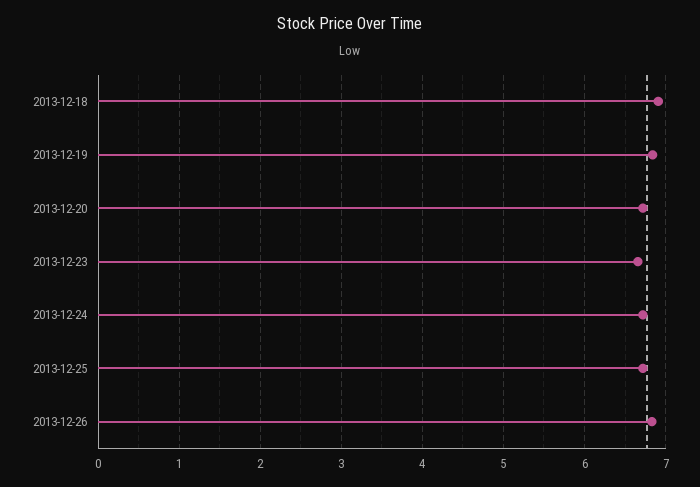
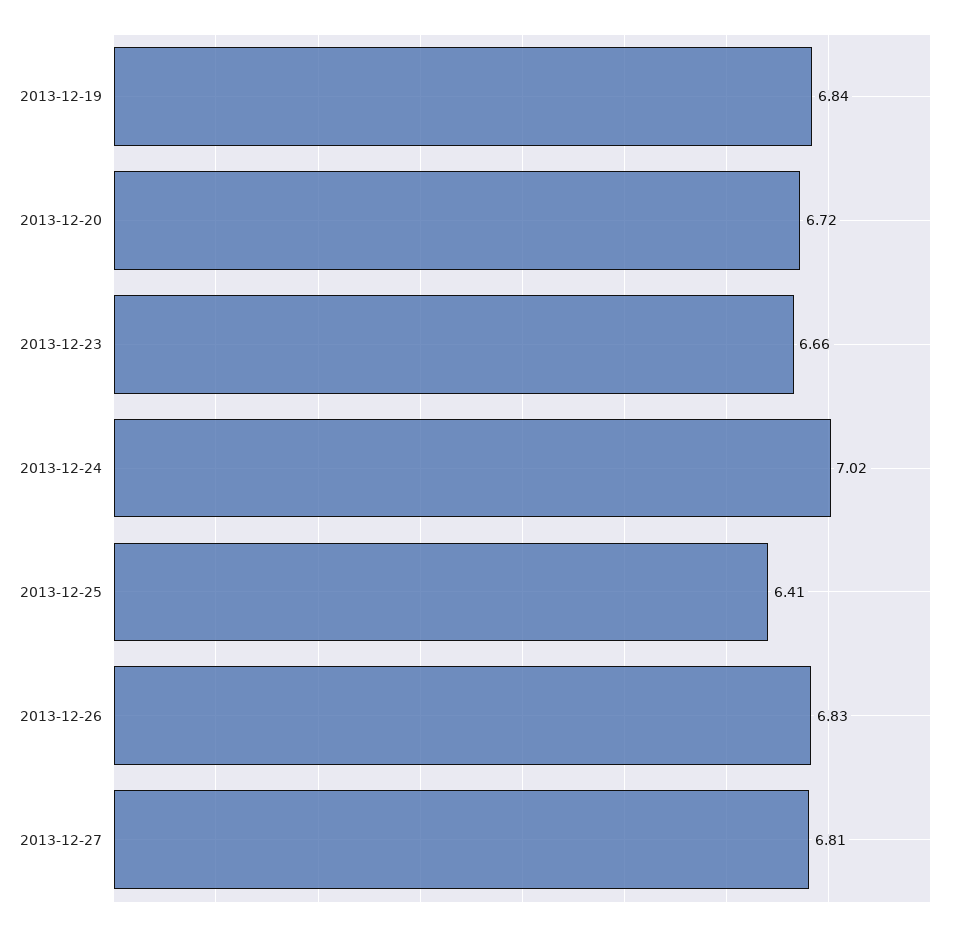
2013-12-18: 6.9 -> none
2013-12-24: 6.7 -> 7.02
2013-12-25: 6.7 -> 6.41
2013-12-27: none -> 6.81

